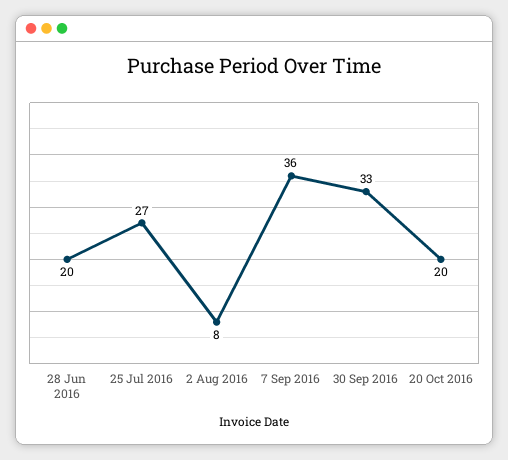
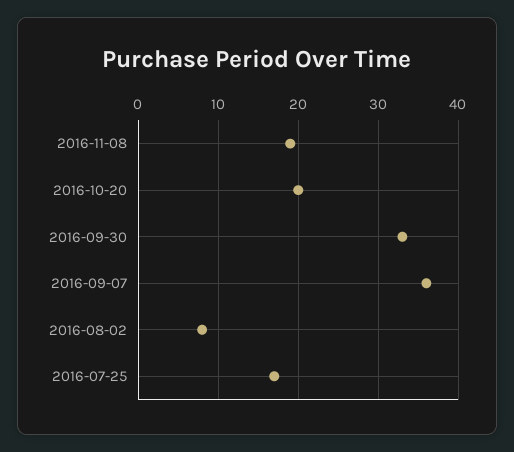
28 Jun 2016: 20 -> none
25 Jul 2016: 27 -> 17
2016-11-08: none -> 19

